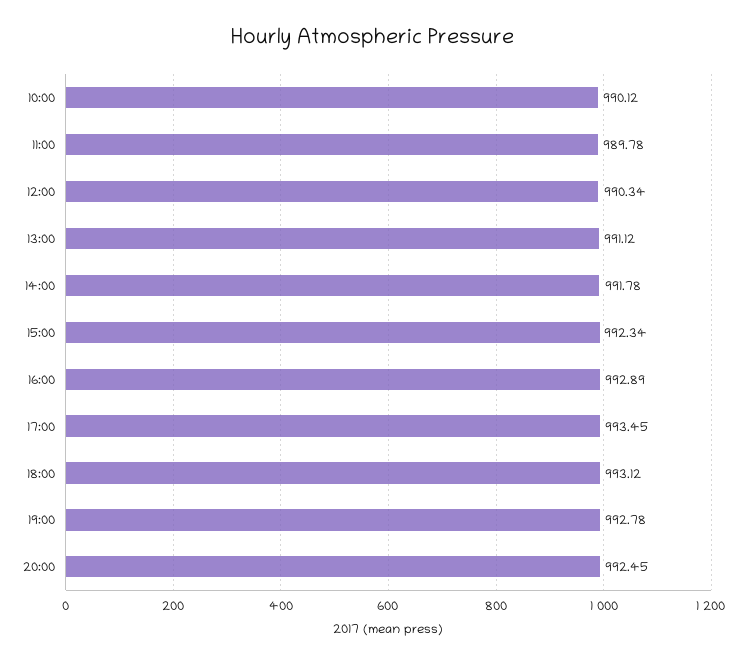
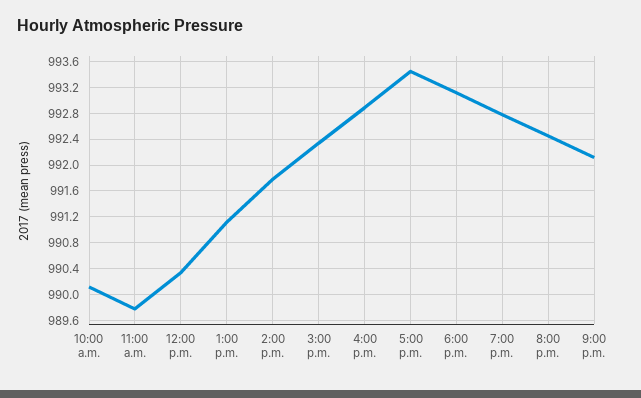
9:00 p.m.: none -> 992.1

